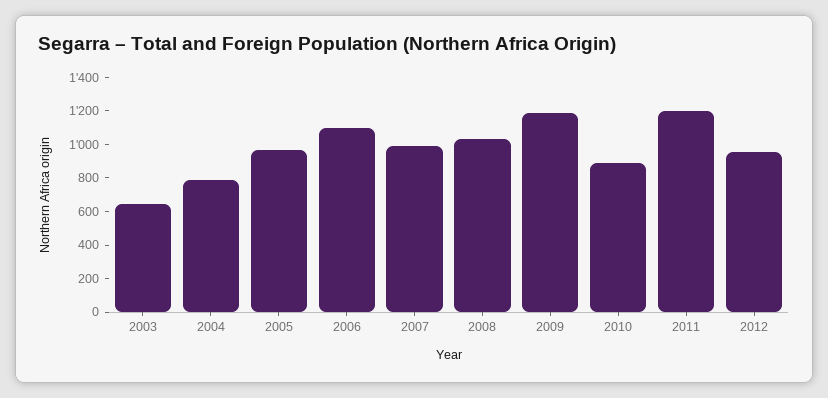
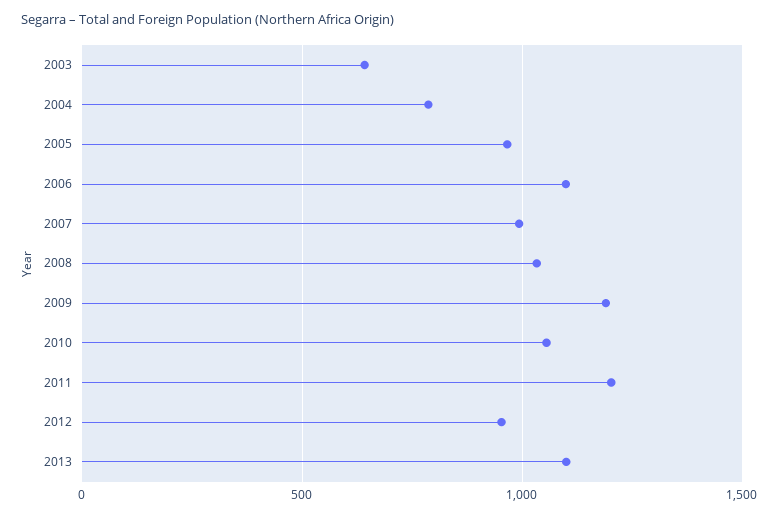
2010: 900 -> 1050
2013: none -> 1100

